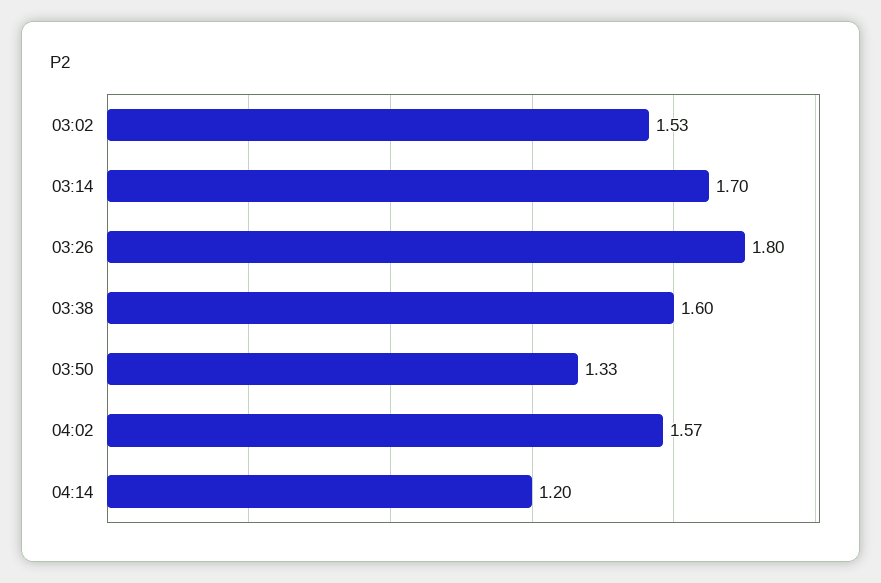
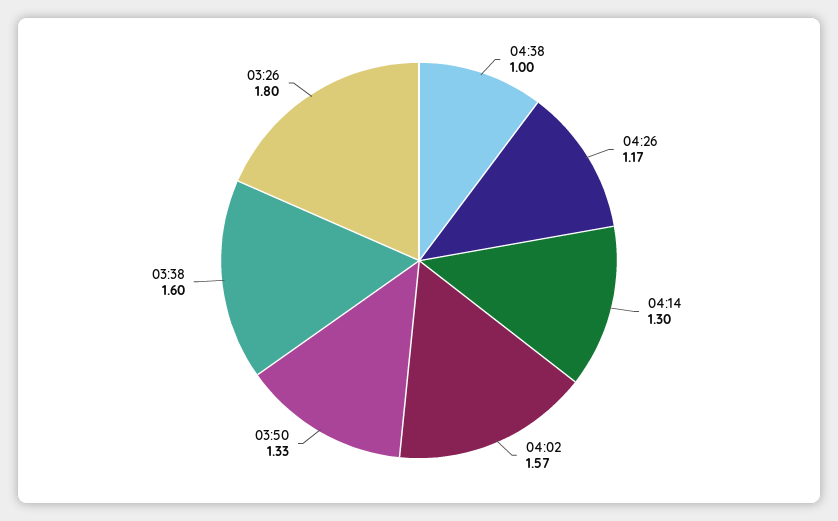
03:02: 1.53 -> none
03:14: 1.7 -> none
04:14: 1.2 -> 1.3
04:38: none -> 1
04:26: none -> 1.17

